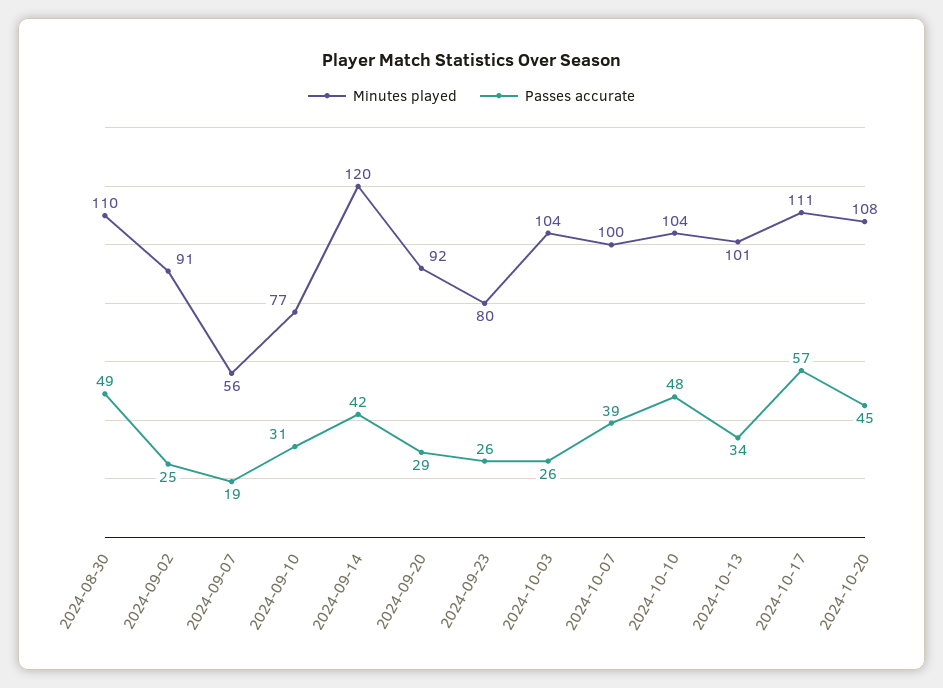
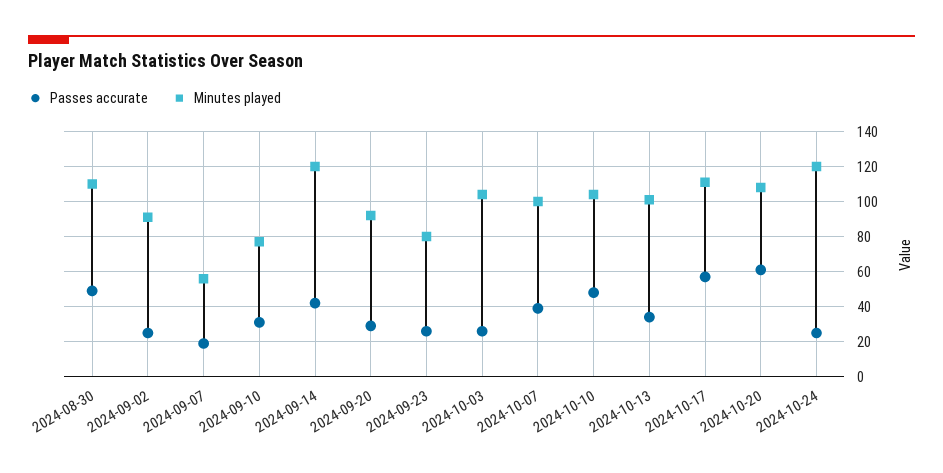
Passes accurate, 2024-10-20: 45 -> 60
Passes accurate, 2024-10-24: none -> 25
Minutes played, 2024-10-24: none -> 120

